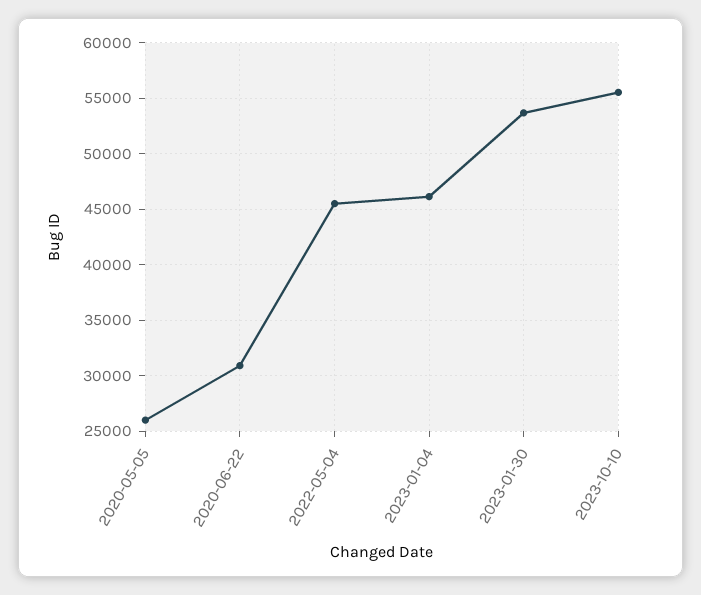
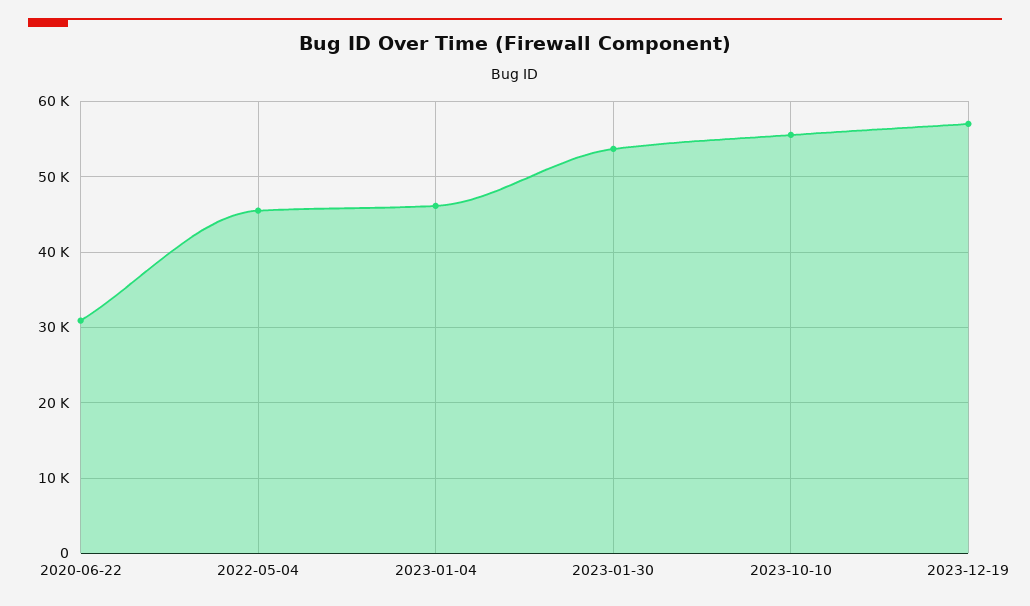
2020-05-05: 26000 -> none
2023-12-19: none -> 57000

